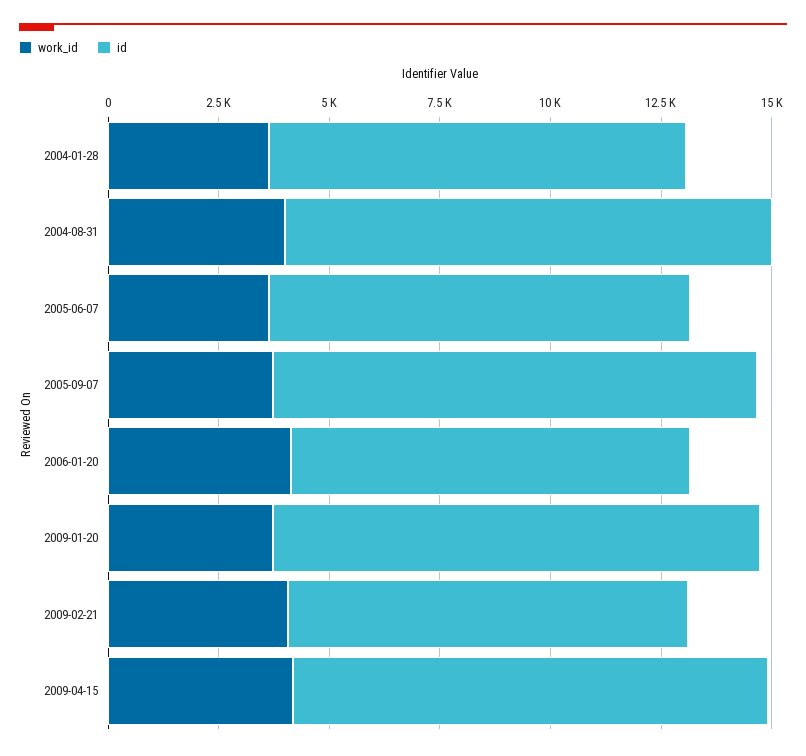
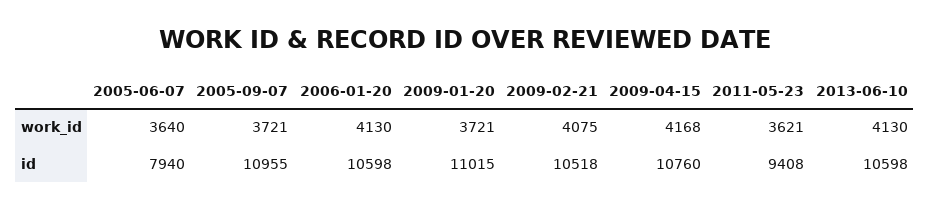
work_id, 2004-01-28: 3500 -> none
id, 2004-01-28: 9500 -> none
work_id, 2004-08-31: 4000 -> none
id, 2004-08-31: 11000 -> none
id, 2005-06-07: 9500 -> 7940
id, 2006-01-20: 9000 -> 10598
id, 2009-02-21: 9000 -> 10518
work_id, 2011-05-23: none -> 3621
work_id, 2013-06-10: none -> 4130
id, 2011-05-23: none -> 9408
id, 2013-06-10: none -> 10598

